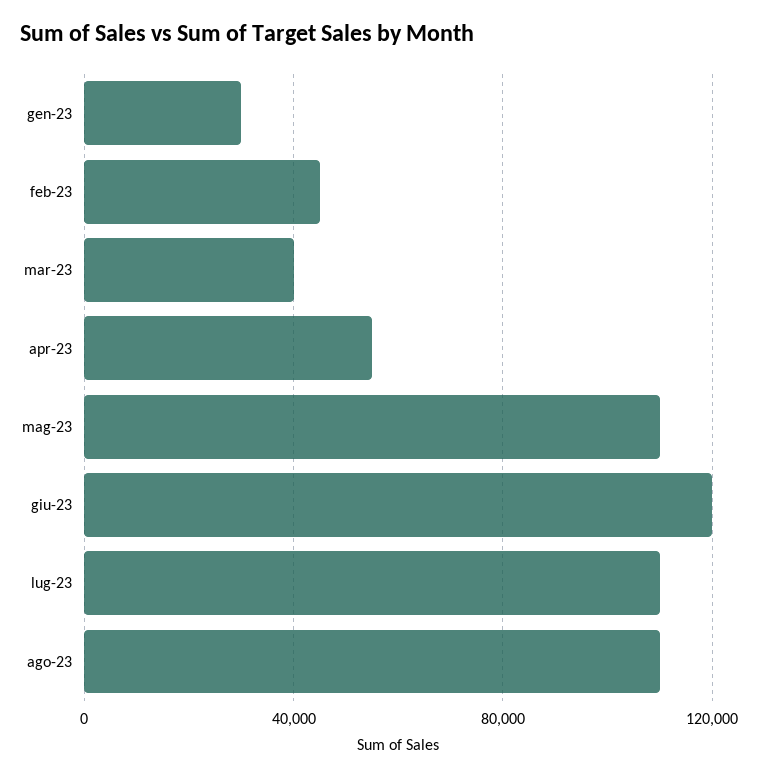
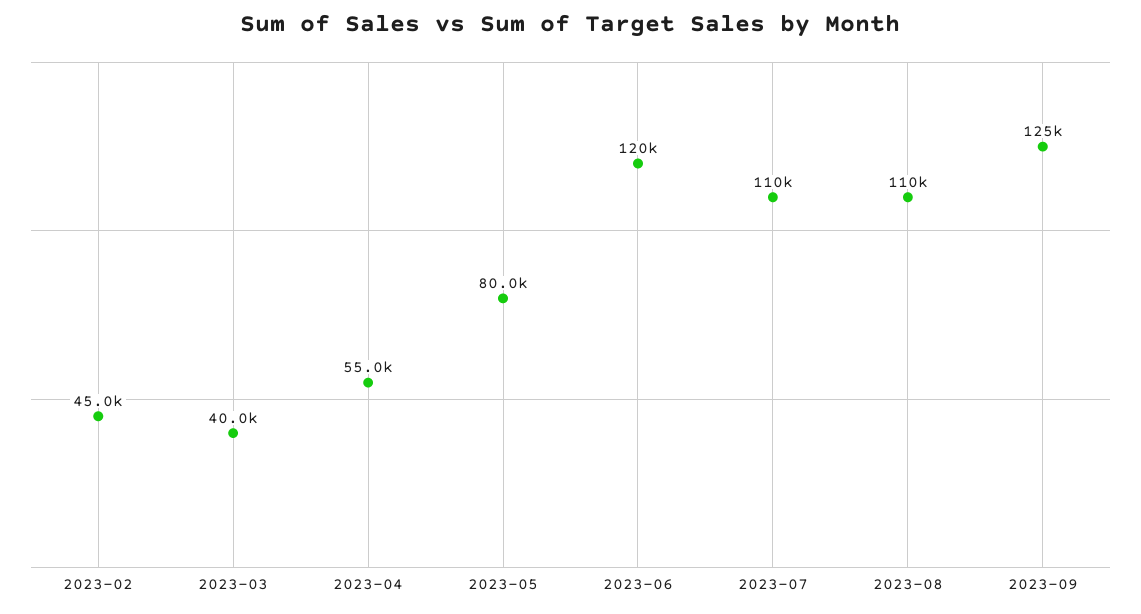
gen-23: 30000 -> none
mag-23: 110000 -> 80000
2023-09: none -> 125000

